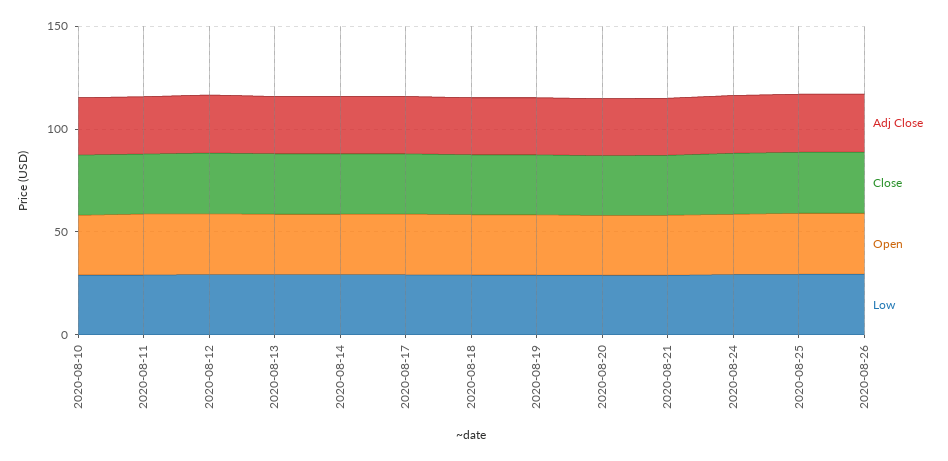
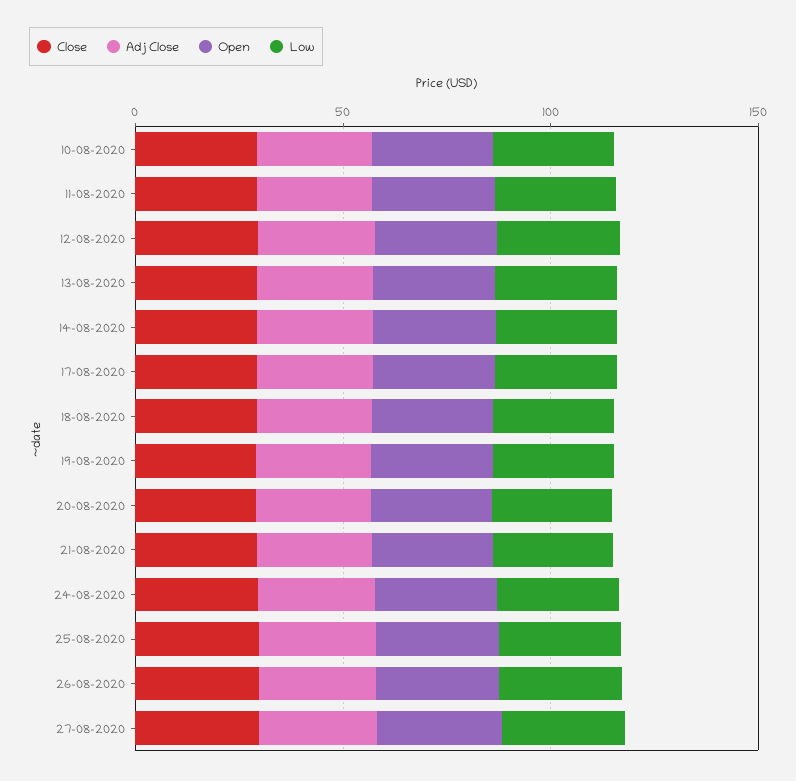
Close, 27-08-2020: none -> 30
Adj Close, 27-08-2020: none -> 30
Open, 27-08-2020: none -> 30
Low, 27-08-2020: none -> 30

